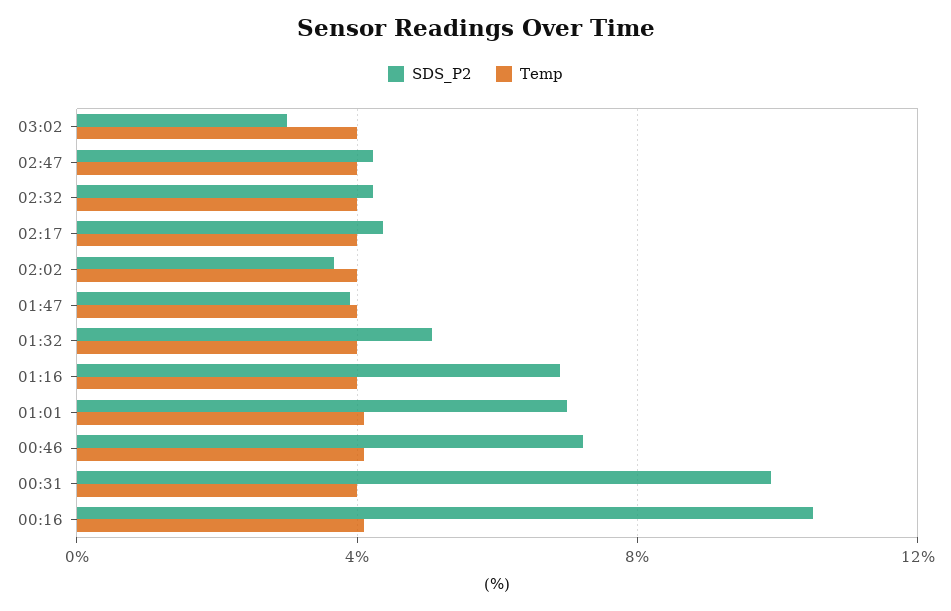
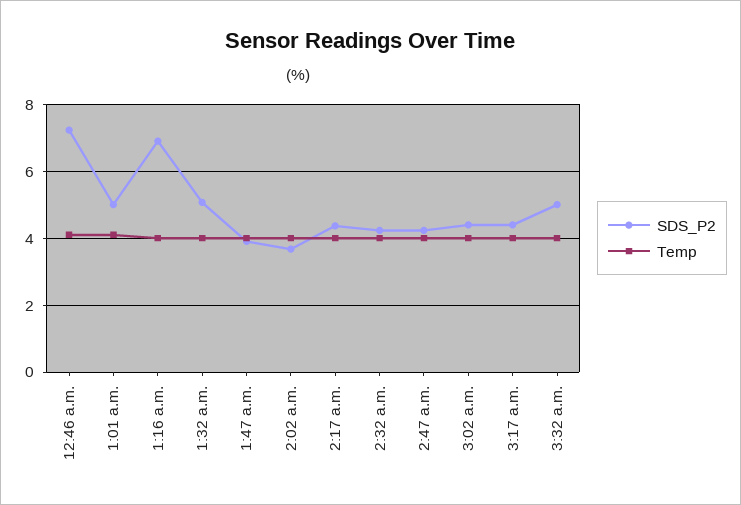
SDS_P2, 03:02: 3 -> 4.4
SDS_P2, 01:01: 7 -> 5
SDS_P2, 00:31: 10 -> none
Temp, 00:31: 4 -> none
SDS_P2, 00:16: 10.5 -> none
Temp, 00:16: 4 -> none
SDS_P2, 3:17 a.m.: none -> 4.4
Temp, 3:17 a.m.: none -> 4
SDS_P2, 3:32 a.m.: none -> 5
Temp, 3:32 a.m.: none -> 4

